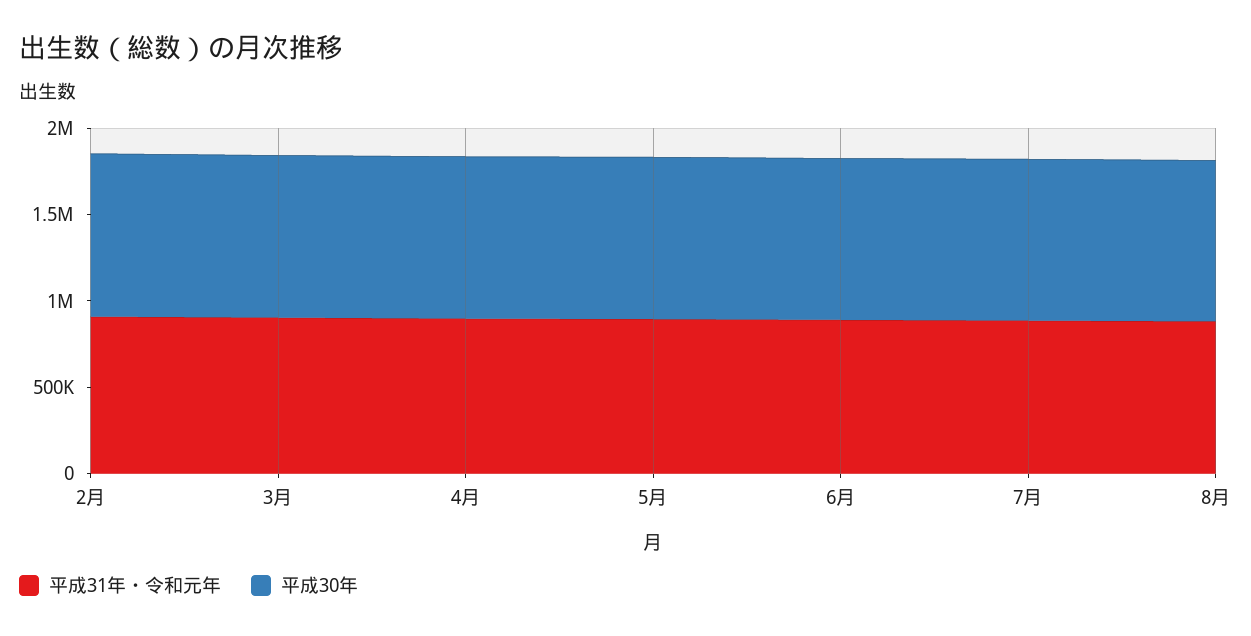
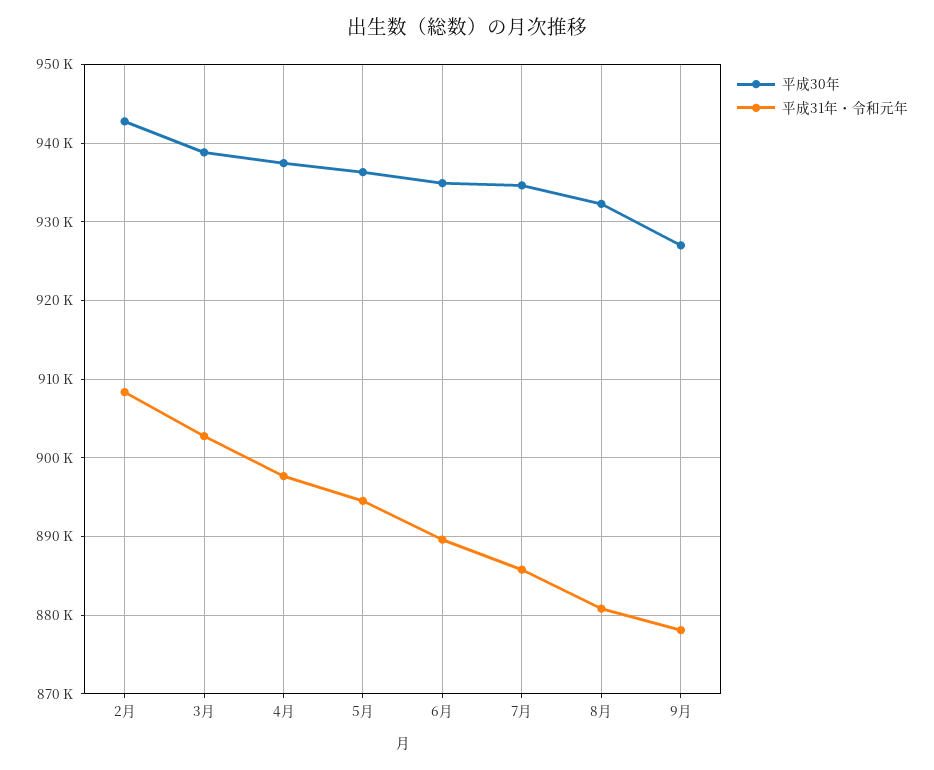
平成30年, 9月: none -> 927000
平成31年・令和元年, 9月: none -> 878000

